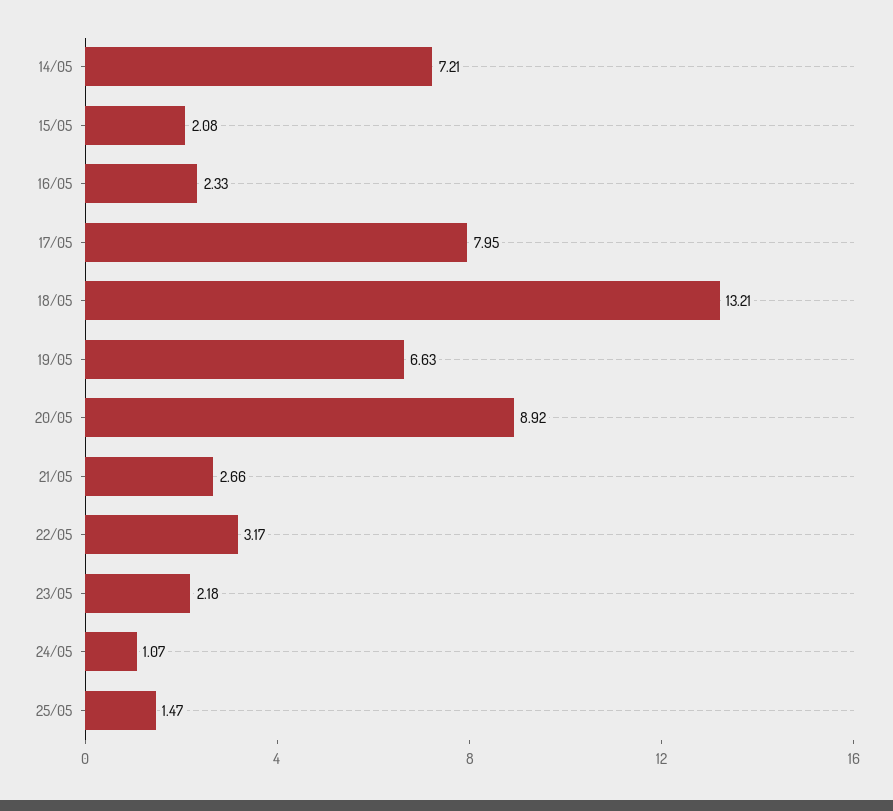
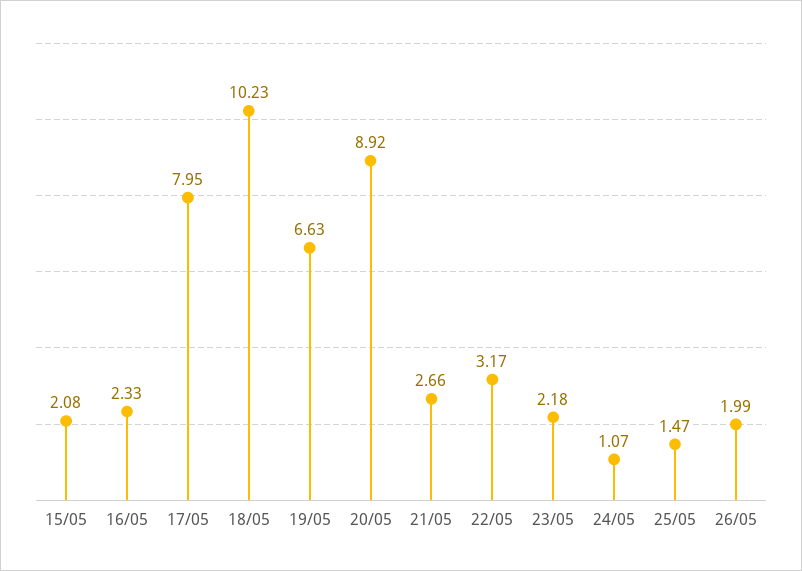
14/05: 7.21 -> none
18/05: 13.21 -> 10.23
26/05: none -> 1.99

